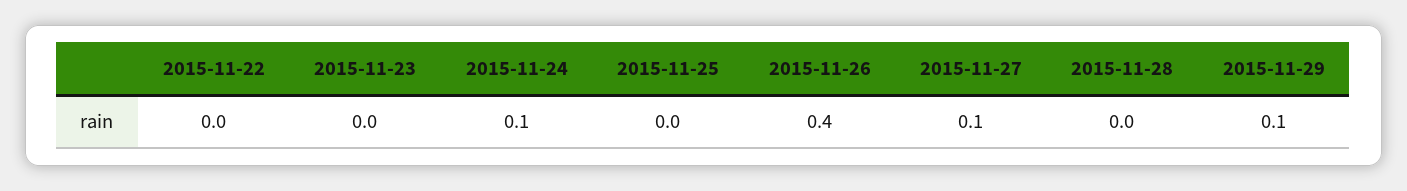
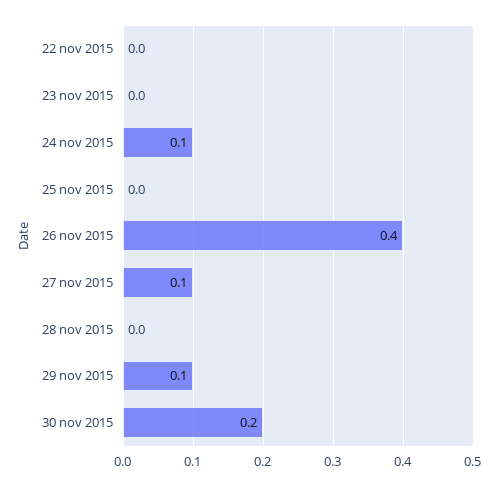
30 nov 2015: none -> 0.2

